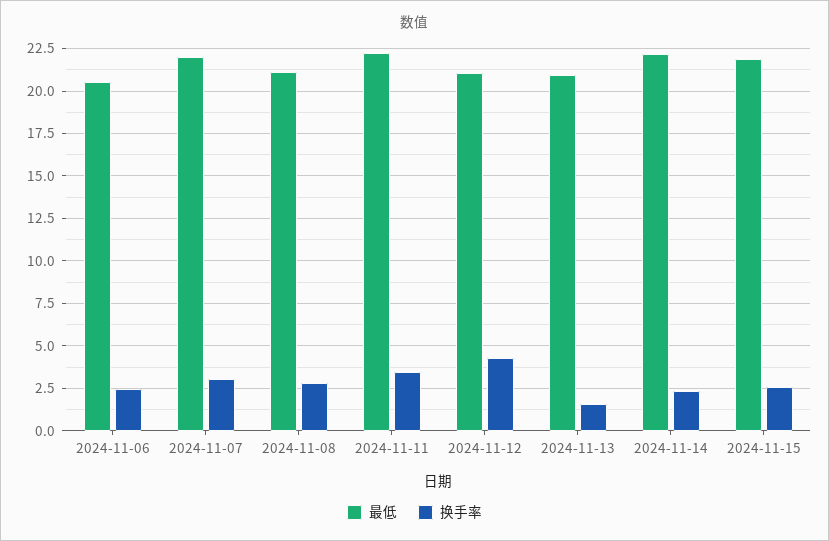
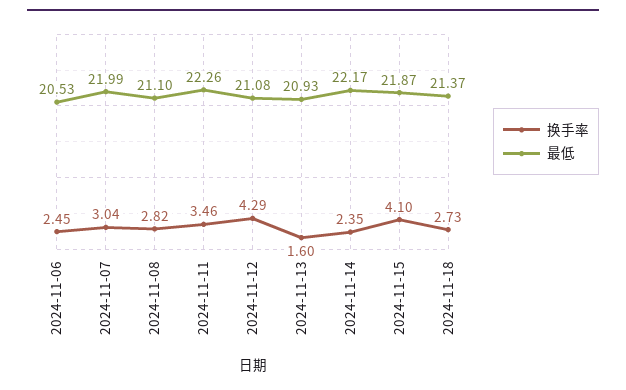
换手率, 2024-11-15: 2.5 -> 4.1
换手率, 2024-11-18: none -> 2.73
最低, 2024-11-18: none -> 21.37

